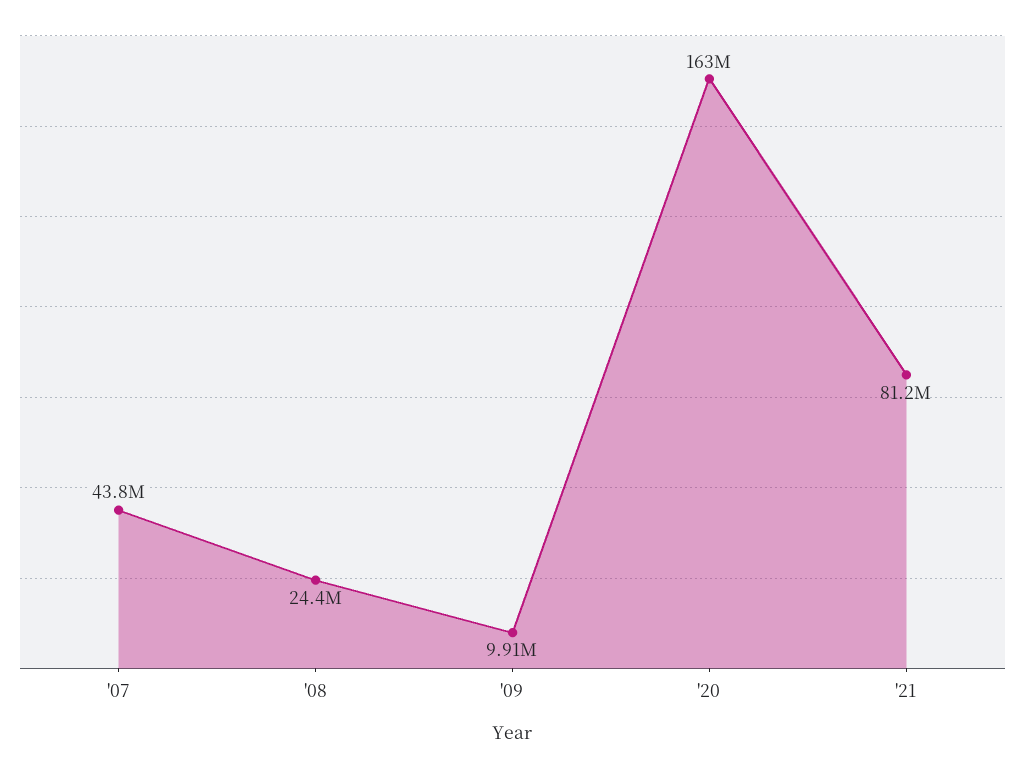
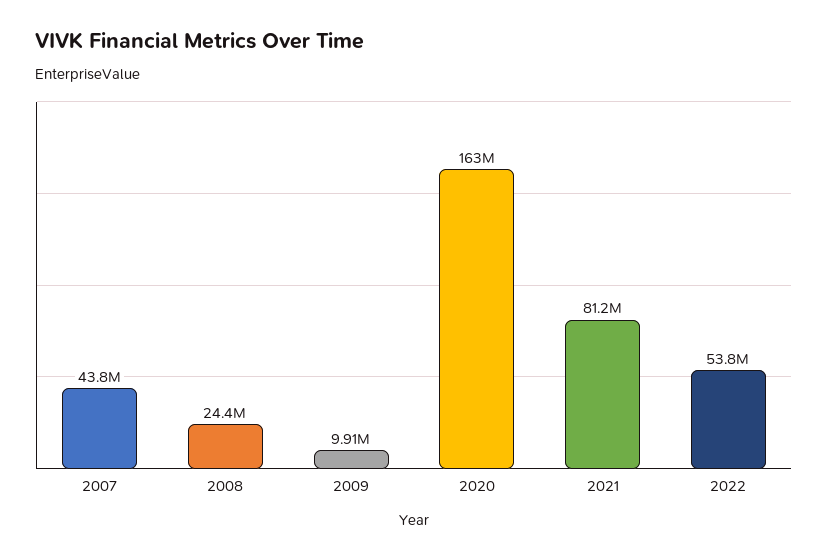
2022: none -> 53800000

